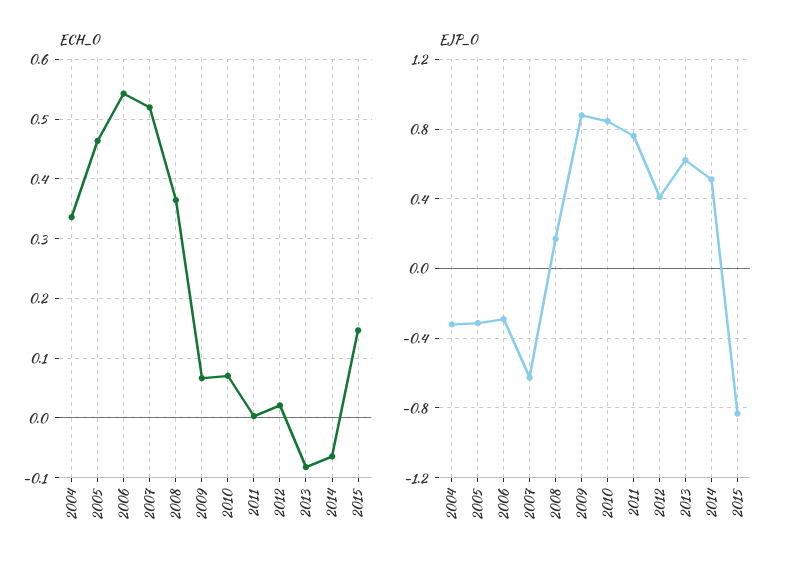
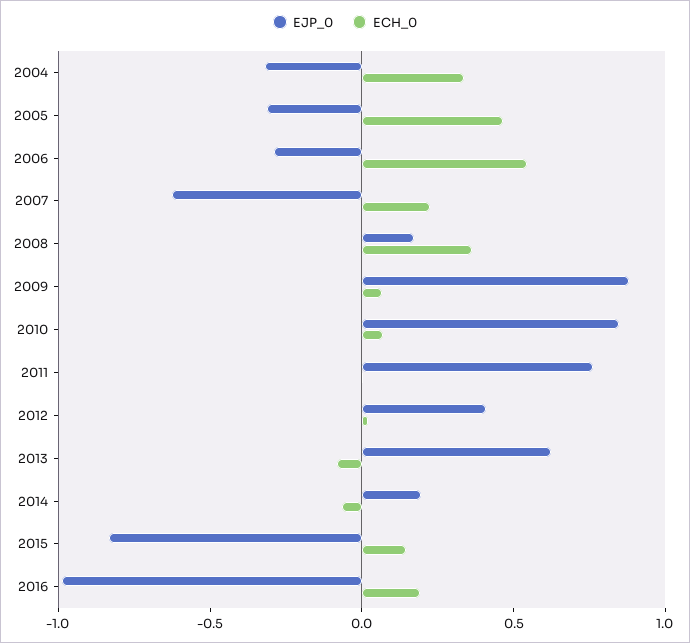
ECH_0, 2007: 0.52 -> 0.2
EJP_0, 2014: 0.5 -> 0.2
EJP_0, 2016: none -> -1
ECH_0, 2016: none -> 0.2

